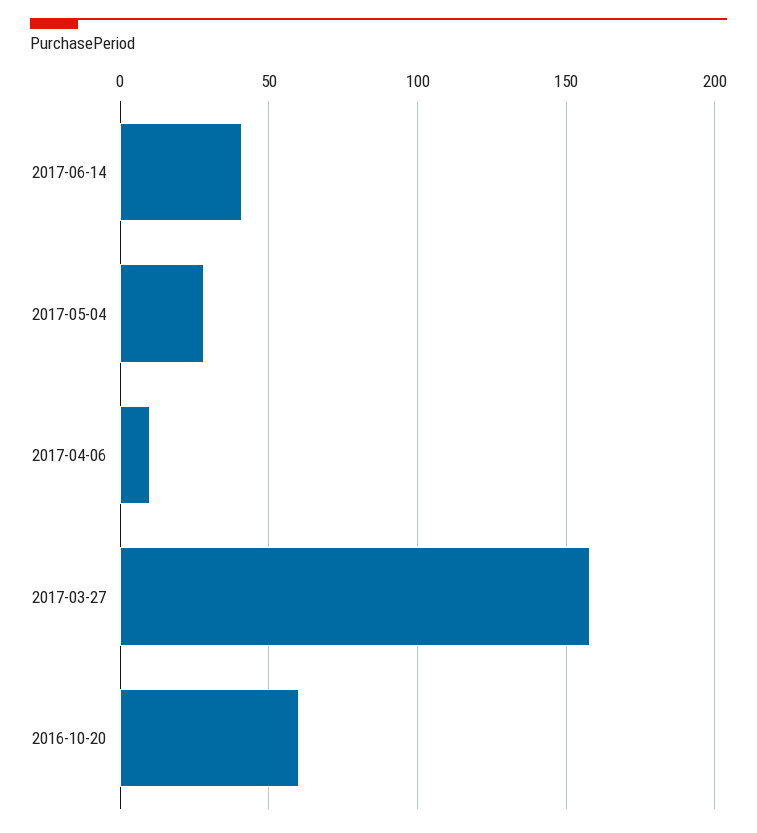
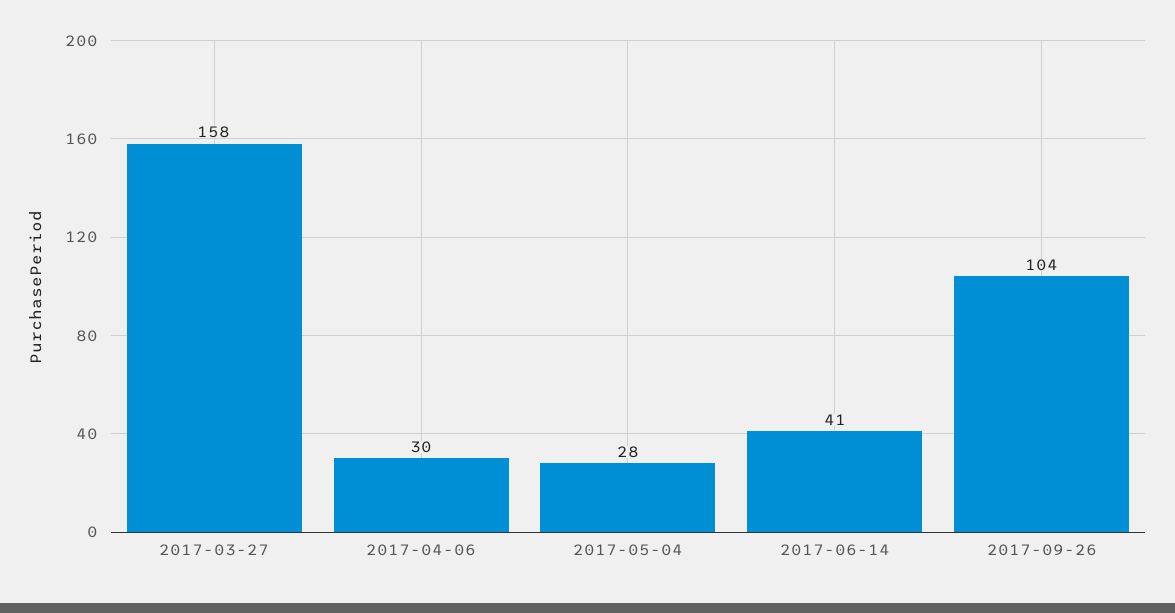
2017-04-06: 10 -> 30
2016-10-20: 60 -> none
2017-09-26: none -> 104

